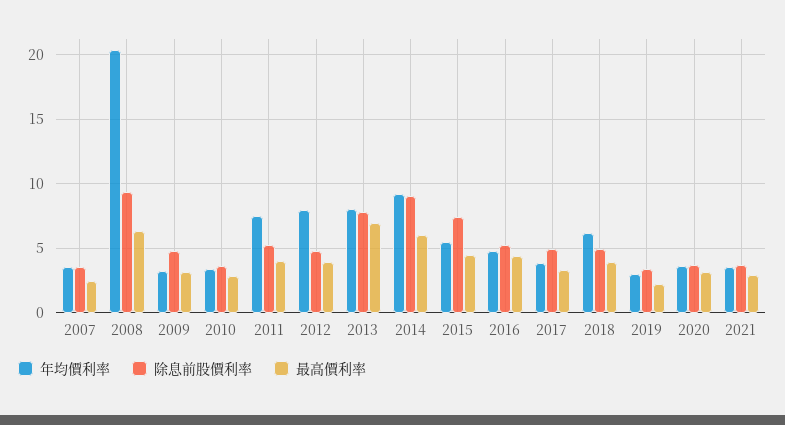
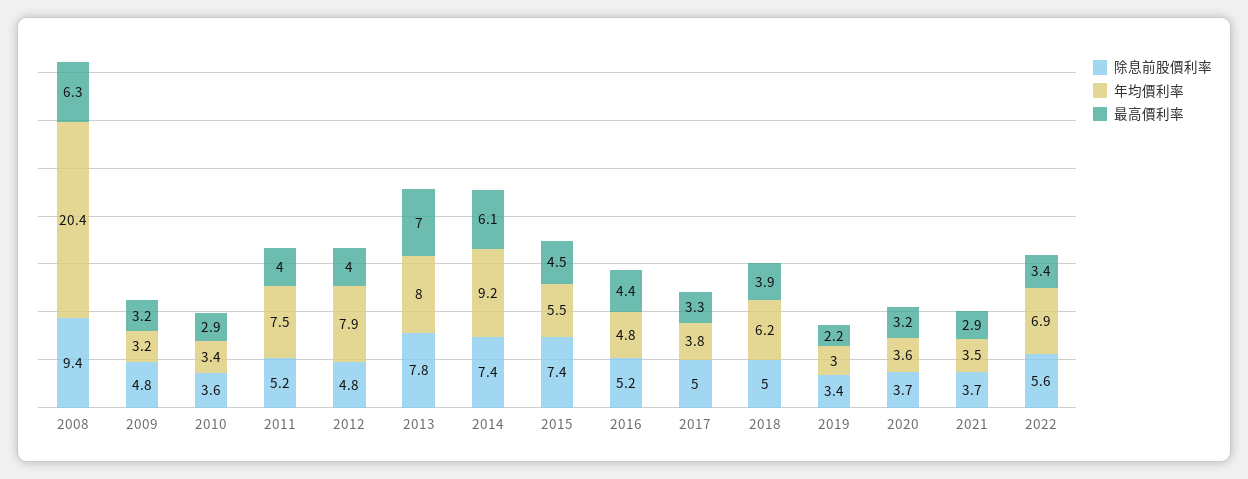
年均價利率, 2007: 3.5 -> none
除息前股價利率, 2007: 3.5 -> none
最高價利率, 2007: 2.5 -> none
除息前股價利率, 2014: 9 -> 7.4
除息前股價利率, 2022: none -> 5.6
年均價利率, 2022: none -> 6.9
最高價利率, 2022: none -> 3.4

